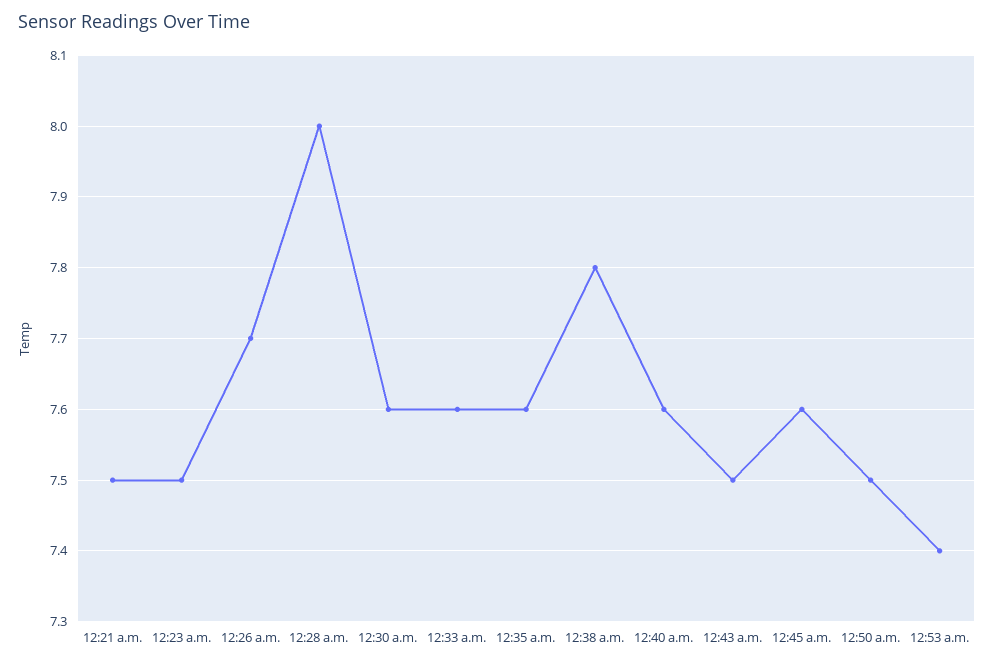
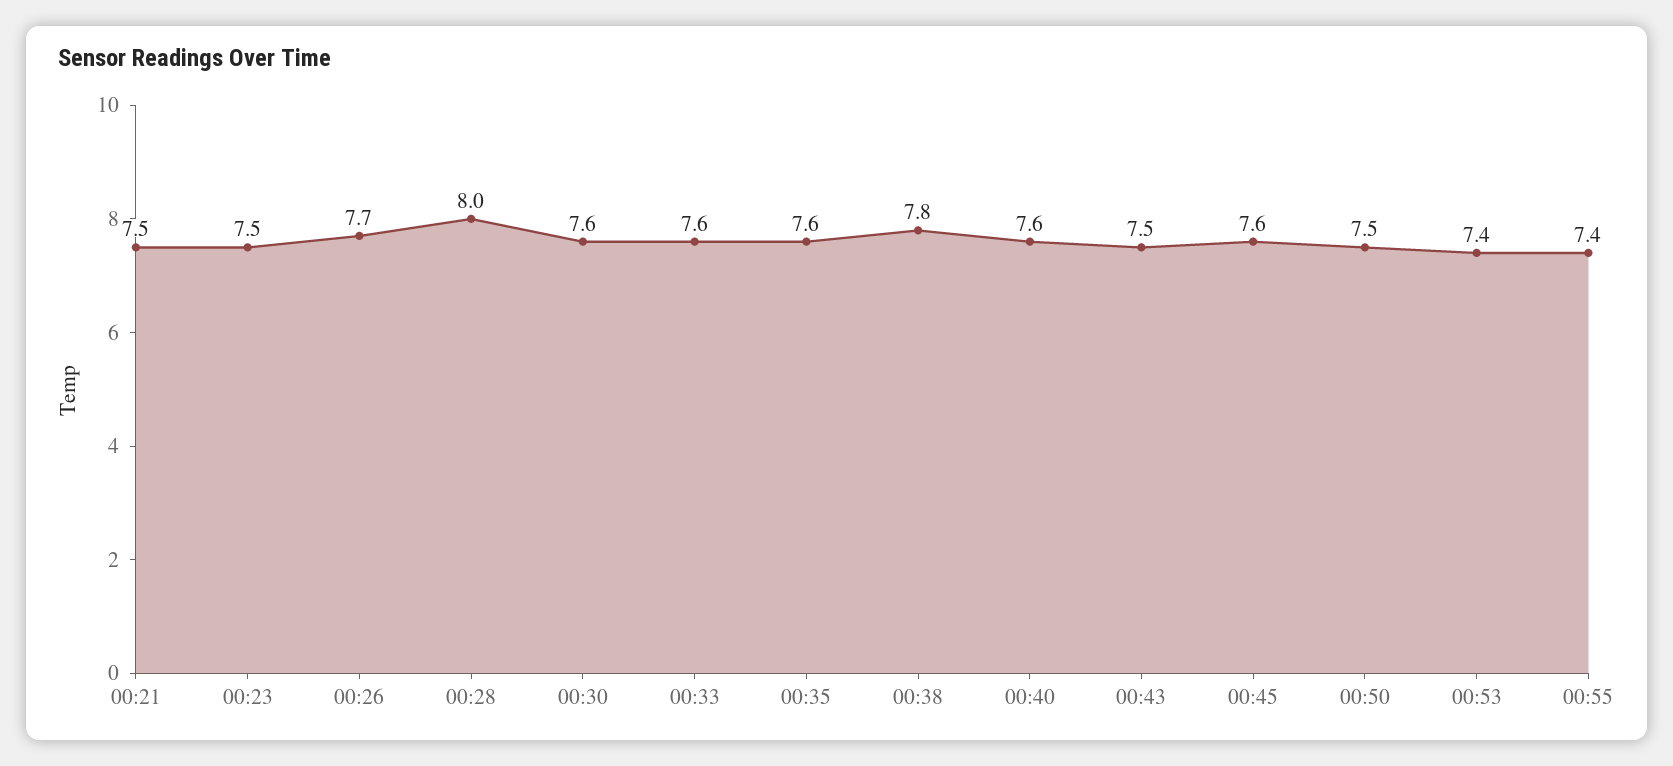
00:55: none -> 7.4

